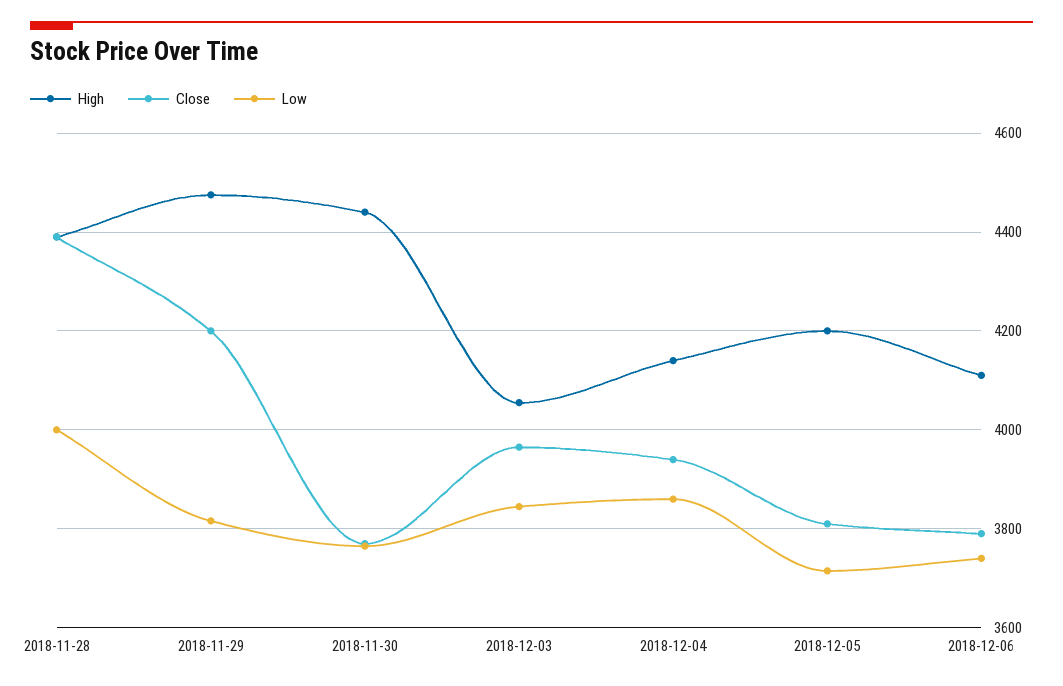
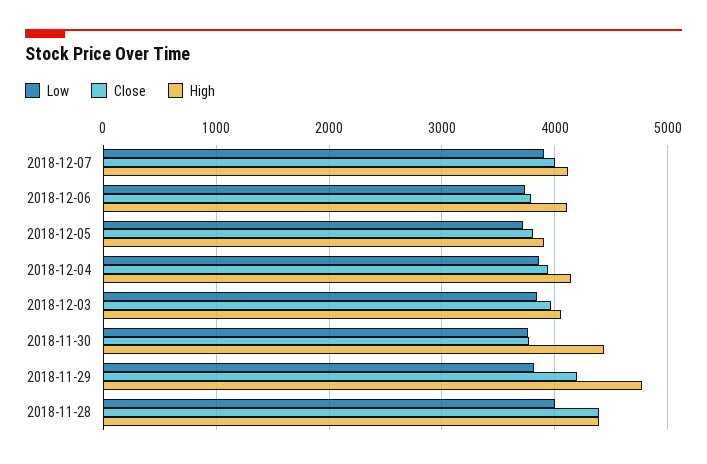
High, 2018-11-29: 4480 -> 4800
High, 2018-12-05: 4200 -> 3900
Low, 2018-12-07: none -> 3900
Close, 2018-12-07: none -> 4000
High, 2018-12-07: none -> 4100

